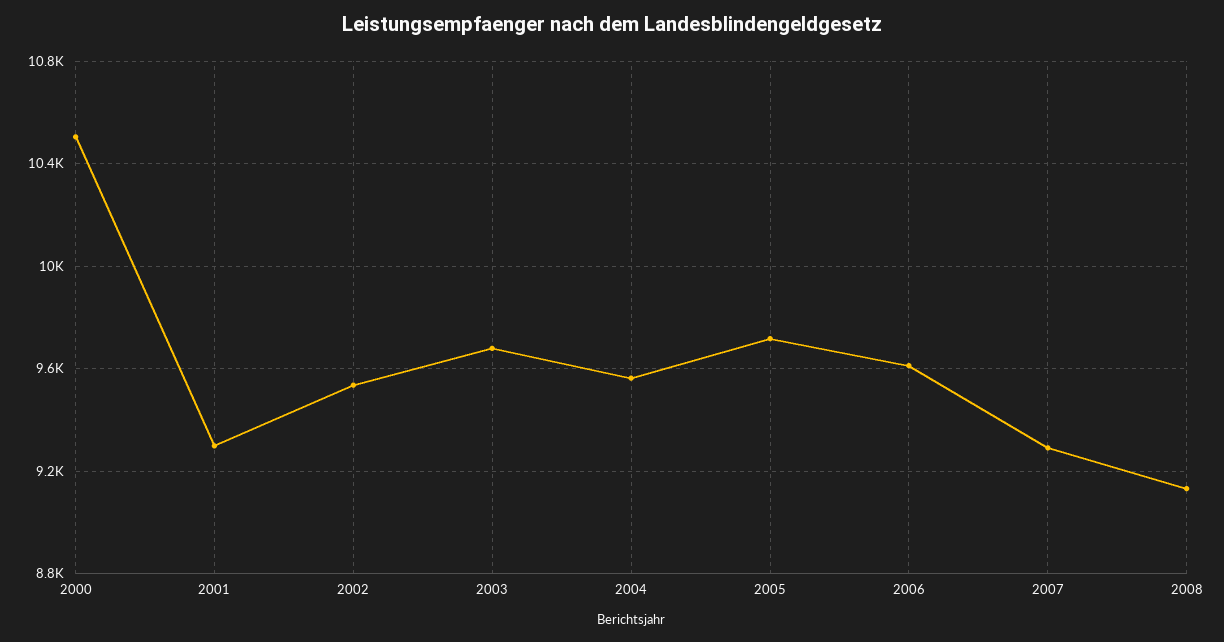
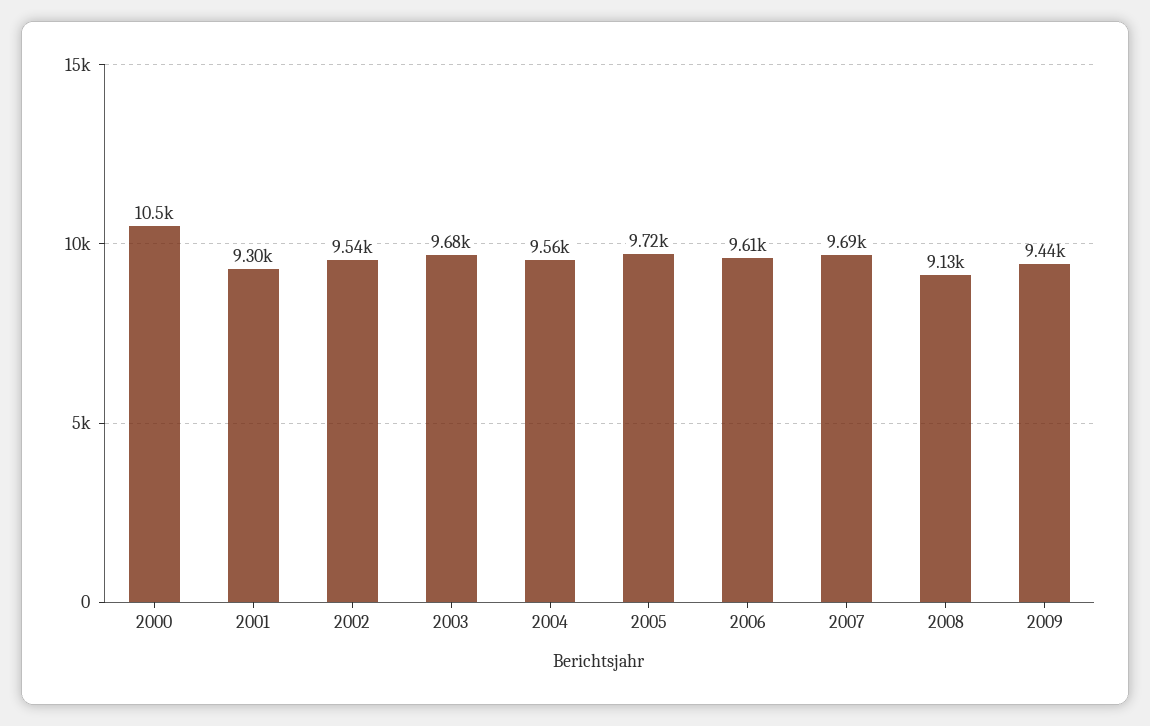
2007: 9300 -> 9690
2009: none -> 9440

